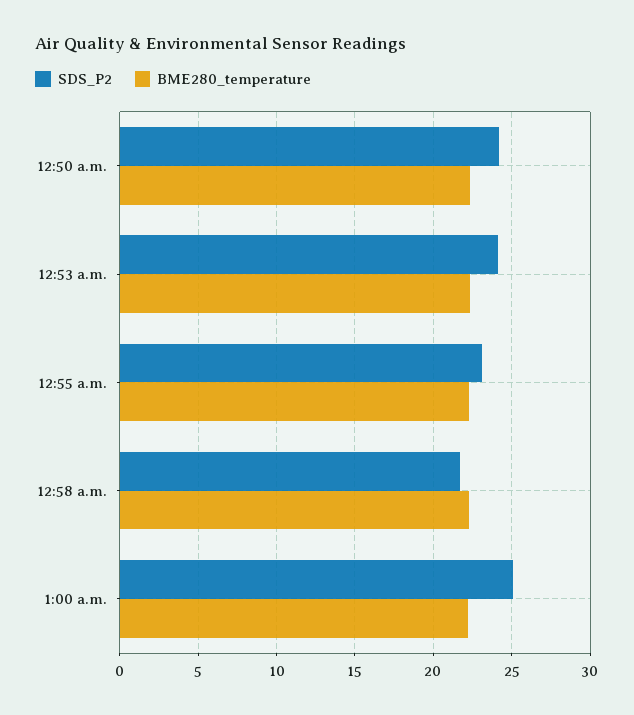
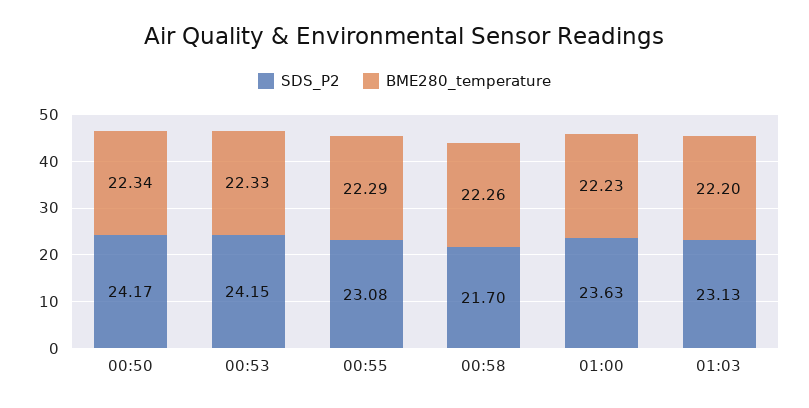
SDS_P2, 1:00 a.m.: 25 -> 23.63
SDS_P2, 01:03: none -> 23.13
BME280_temperature, 01:03: none -> 22.2

